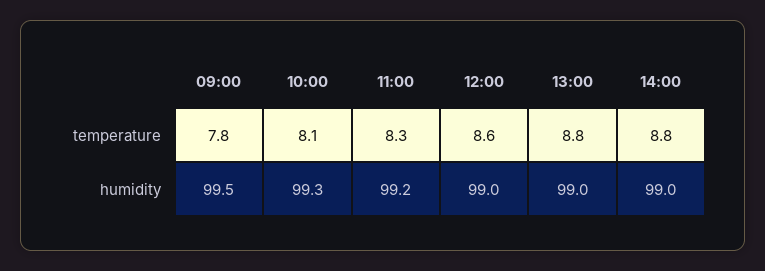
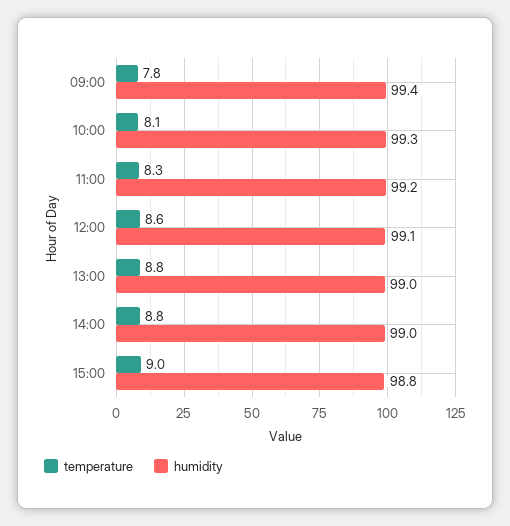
humidity, 09:00: 99.5 -> 99.4
humidity, 12:00: 99 -> 99.1
temperature, 15:00: none -> 9
humidity, 15:00: none -> 98.8

